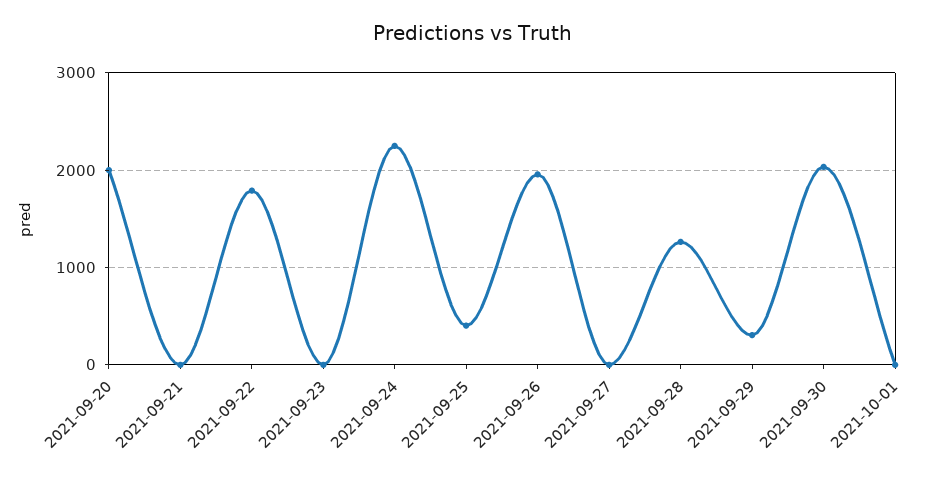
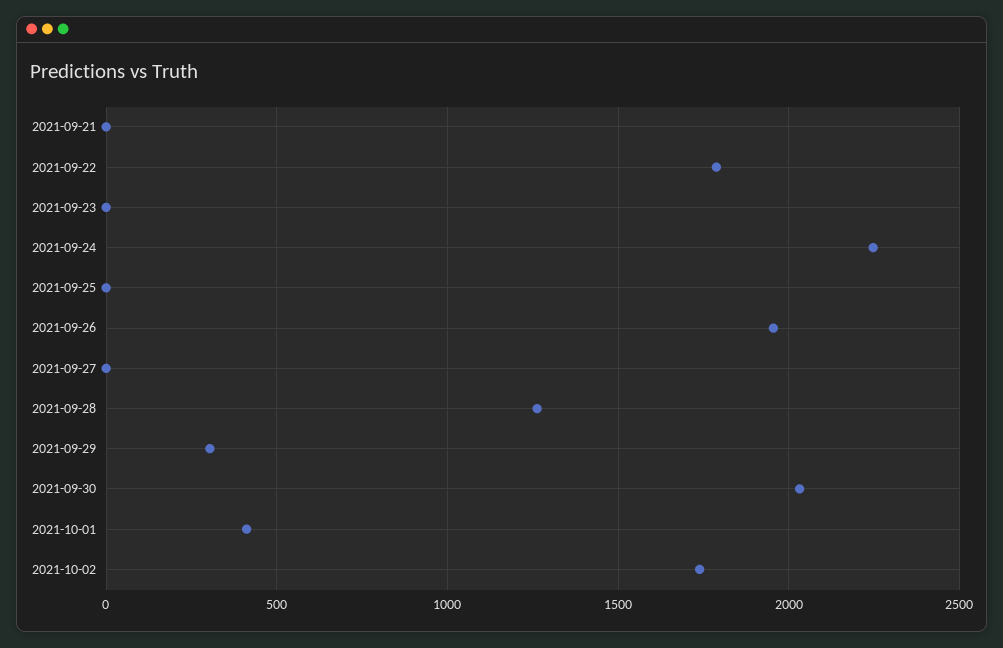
2021-09-20: 2000 -> none
2021-09-25: 400 -> 0
2021-10-01: 0 -> 400
2021-10-02: none -> 1750

